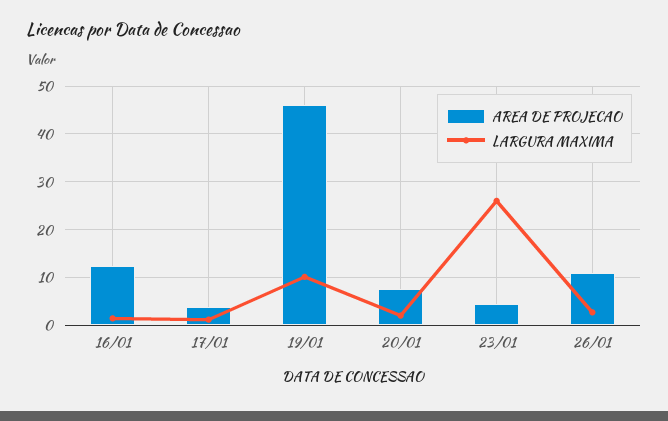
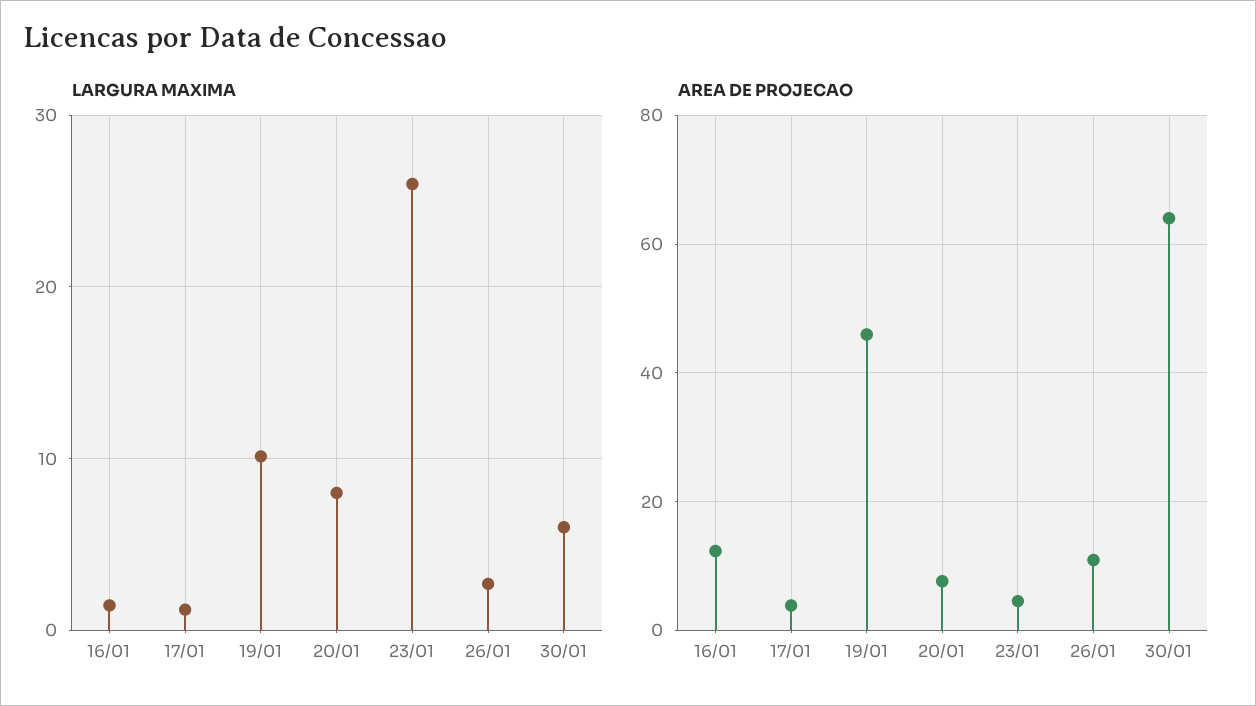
LARGURA MAXIMA, 20/01: 2 -> 8
LARGURA MAXIMA, 30/01: none -> 6
AREA DE PROJECAO, 30/01: none -> 64

